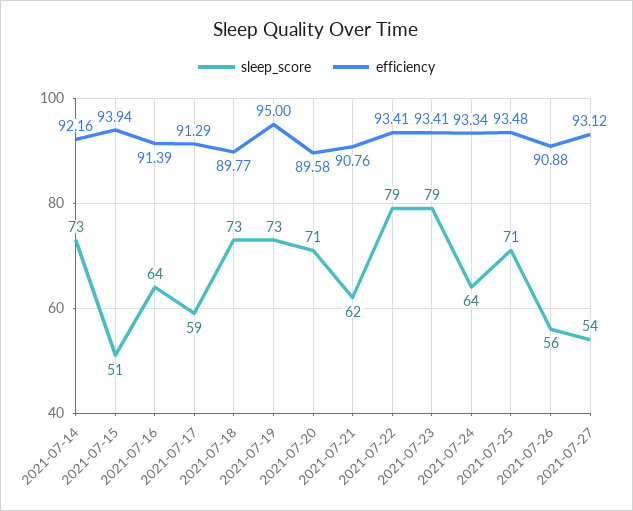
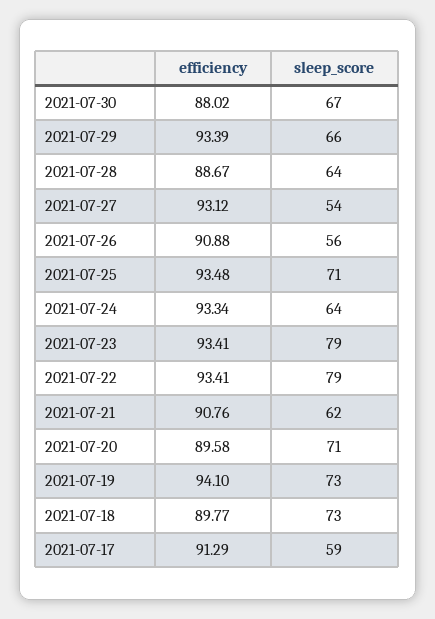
sleep_score, 2021-07-14: 73 -> none
efficiency, 2021-07-14: 92.16 -> none
sleep_score, 2021-07-15: 51 -> none
efficiency, 2021-07-15: 93.94 -> none
sleep_score, 2021-07-16: 64 -> none
efficiency, 2021-07-16: 91.39 -> none
efficiency, 2021-07-19: 95 -> 94.1
efficiency, 2021-07-30: none -> 88.02
sleep_score, 2021-07-30: none -> 67
efficiency, 2021-07-29: none -> 93.39
sleep_score, 2021-07-29: none -> 66
efficiency, 2021-07-28: none -> 88.67
sleep_score, 2021-07-28: none -> 64

